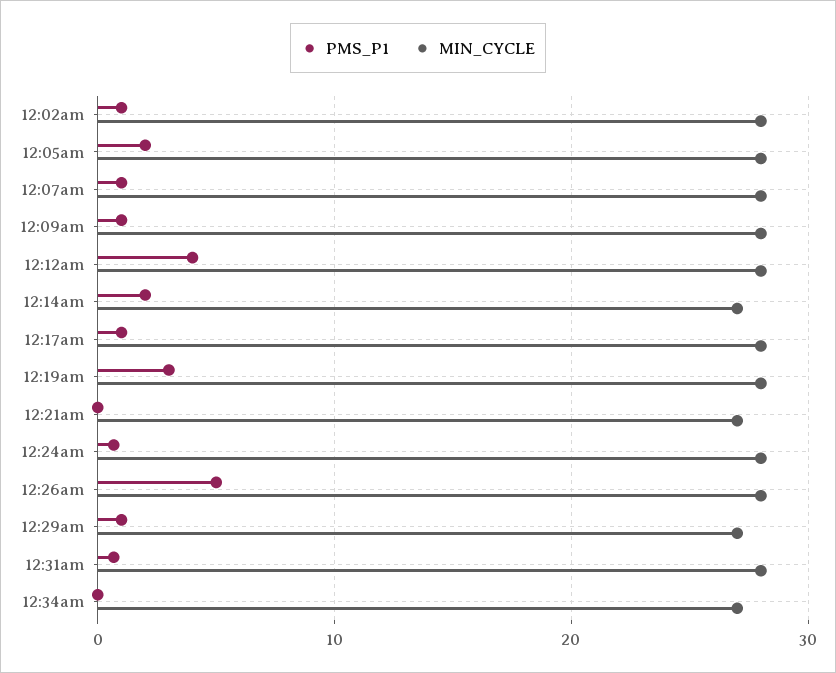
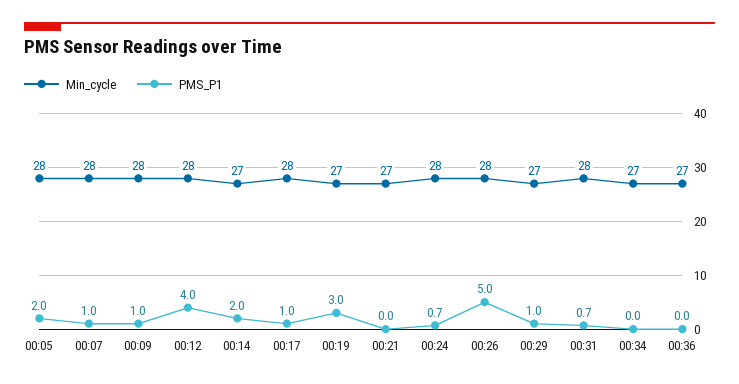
PMS_P1, 12:02am: 1 -> none
MIN_CYCLE, 12:02am: 28 -> none
MIN_CYCLE, 12:19am: 28 -> 27
MIN_CYCLE, 00:36: none -> 27
PMS_P1, 00:36: none -> 0

